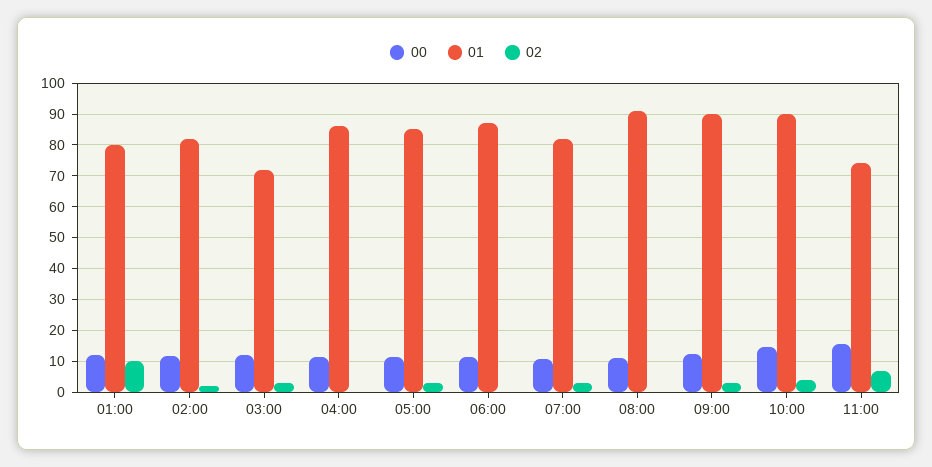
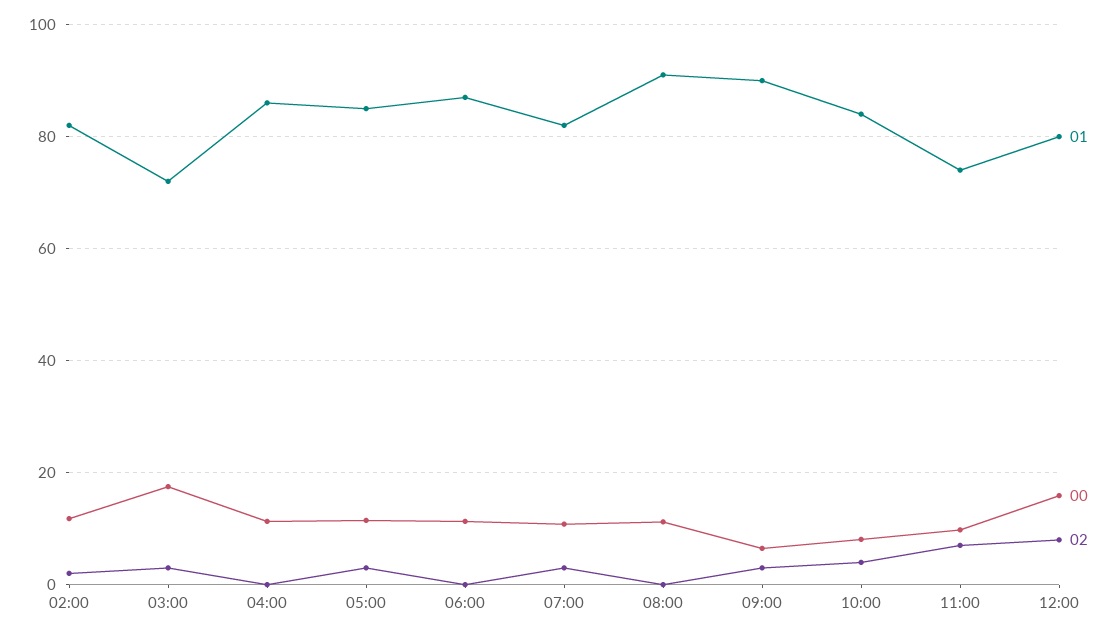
00, 01:00: 12 -> none
01, 01:00: 80 -> none
02, 01:00: 10 -> none
00, 03:00: 12 -> 18
00, 09:00: 12 -> 6
00, 10:00: 14 -> 8
01, 10:00: 90 -> 84
00, 11:00: 16 -> 10
01, 12:00: none -> 80
00, 12:00: none -> 16
02, 12:00: none -> 8

